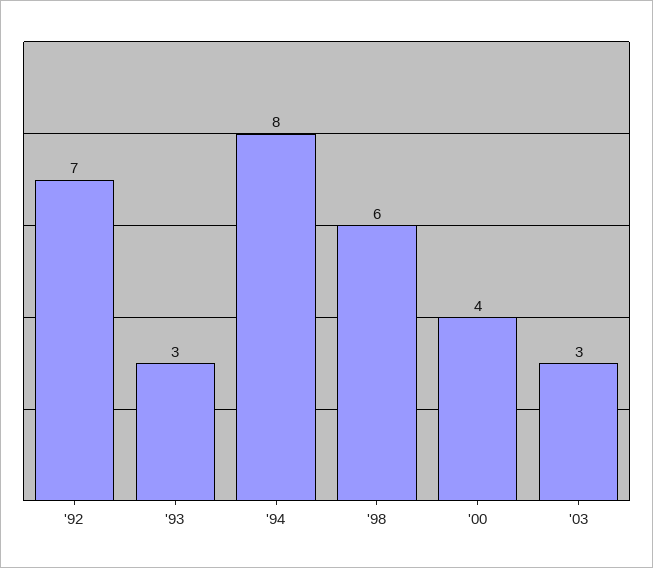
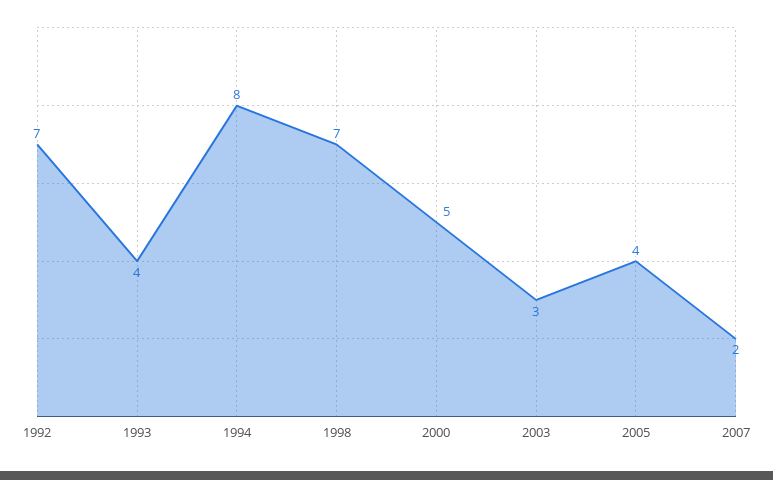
'93: 3 -> 4
'98: 6 -> 7
'00: 4 -> 5
2005: none -> 4
2007: none -> 2

